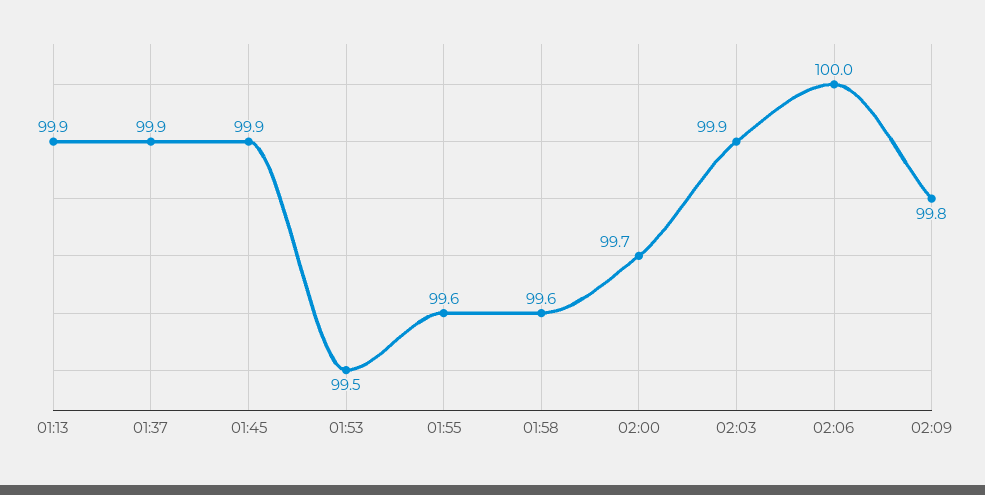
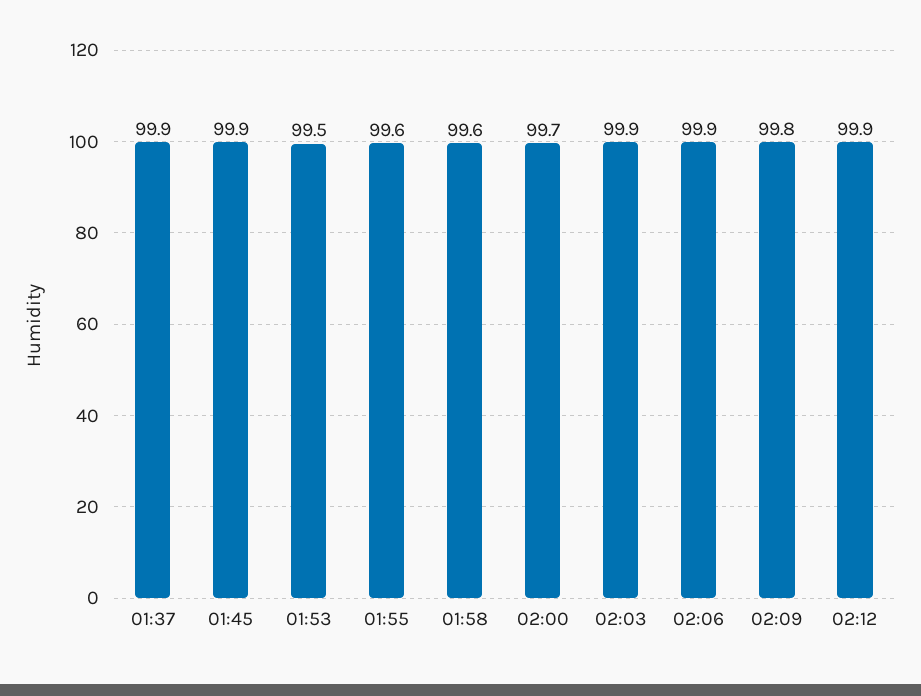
01:13: 99.9 -> none
02:06: 100 -> 99.9
02:12: none -> 99.9

